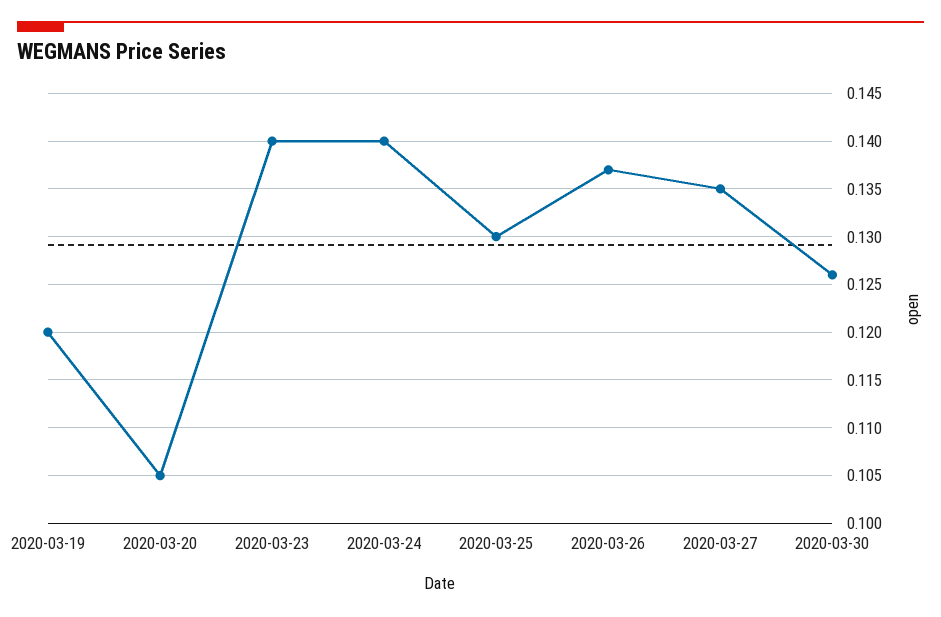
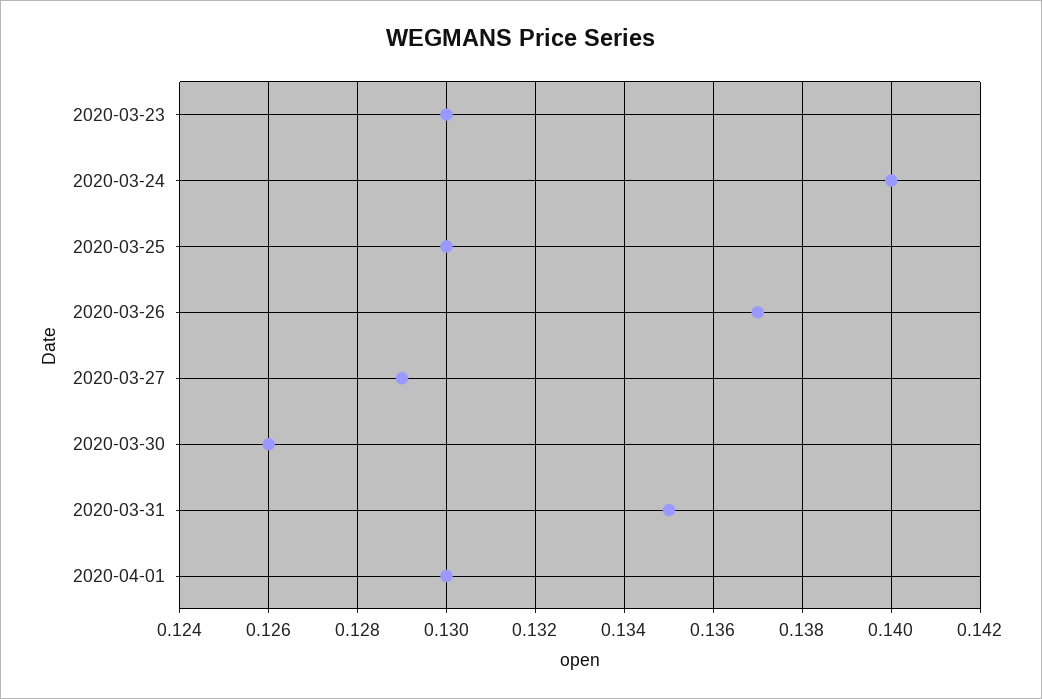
2020-03-19: 0.12 -> none
2020-03-20: 0.105 -> none
2020-03-23: 0.14 -> 0.13
2020-03-27: 0.135 -> 0.129
2020-03-31: none -> 0.135
2020-04-01: none -> 0.13

